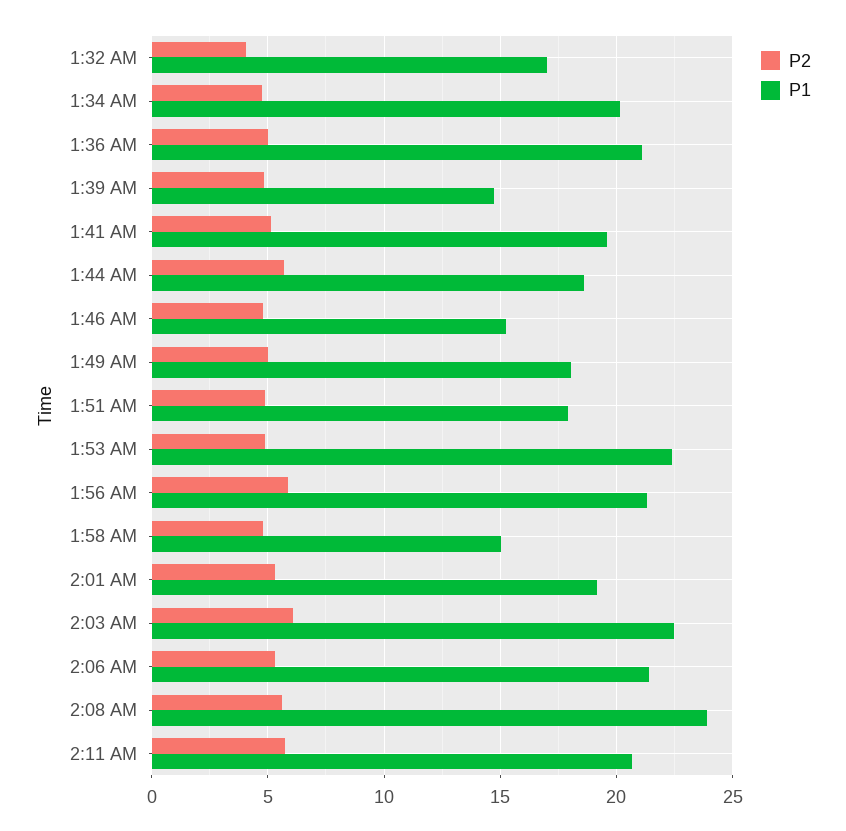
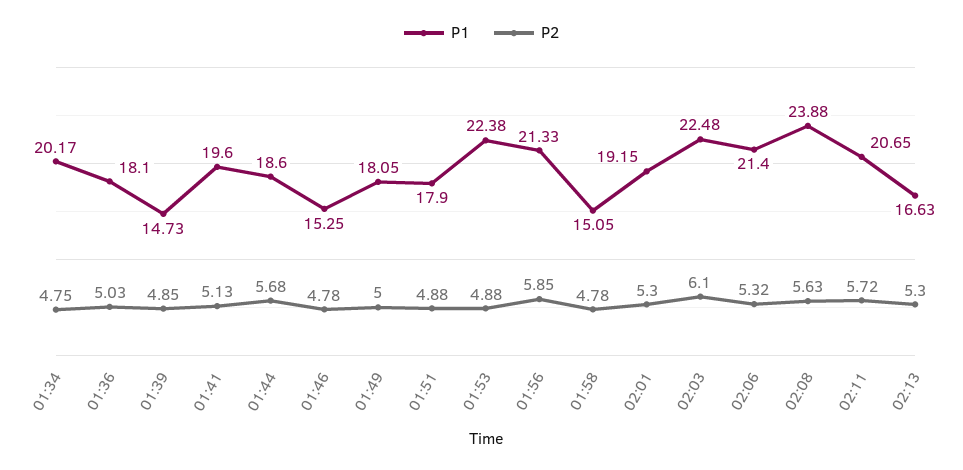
P2, 1:32 AM: 4 -> none
P1, 1:32 AM: 17 -> none
P1, 1:36 AM: 21 -> 18.1
P1, 02:13: none -> 16.63
P2, 02:13: none -> 5.3

